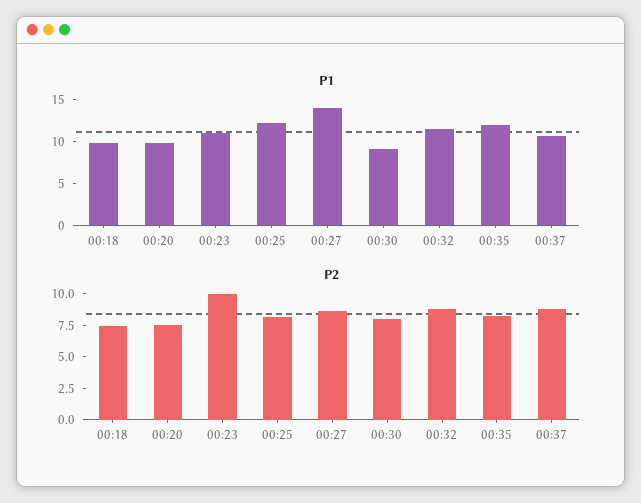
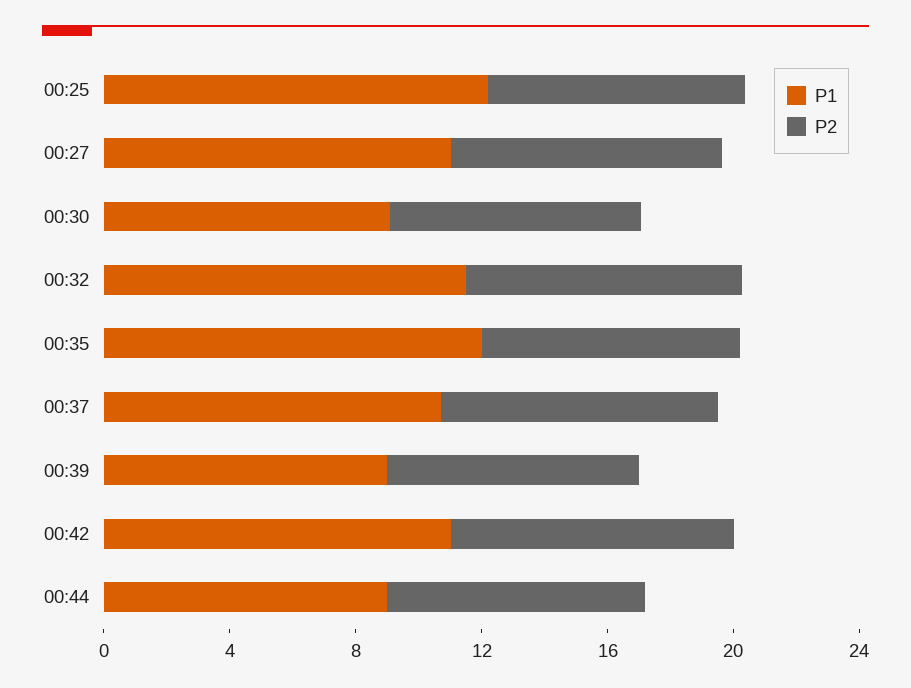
P1, 00:18: 10 -> none
P1, 00:20: 10 -> none
P1, 00:23: 11 -> none
P1, 00:27: 14 -> 11
P2, 00:18: 7.5 -> none
P2, 00:20: 7.5 -> none
P2, 00:23: 10 -> none
P1, 00:39: none -> 9
P2, 00:39: none -> 8
P1, 00:42: none -> 11
P2, 00:42: none -> 9
P1, 00:44: none -> 9
P2, 00:44: none -> 8

